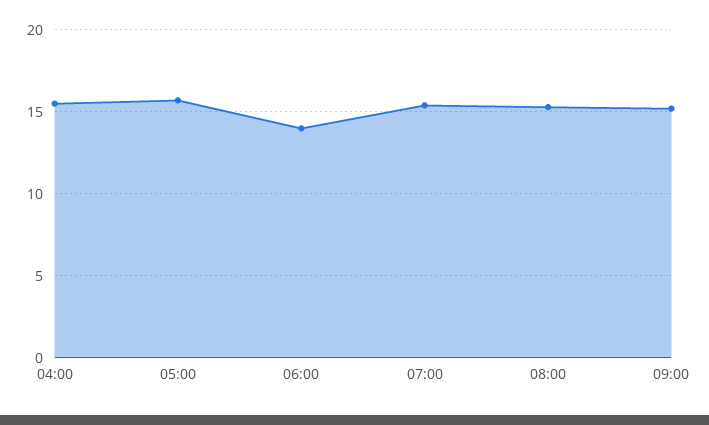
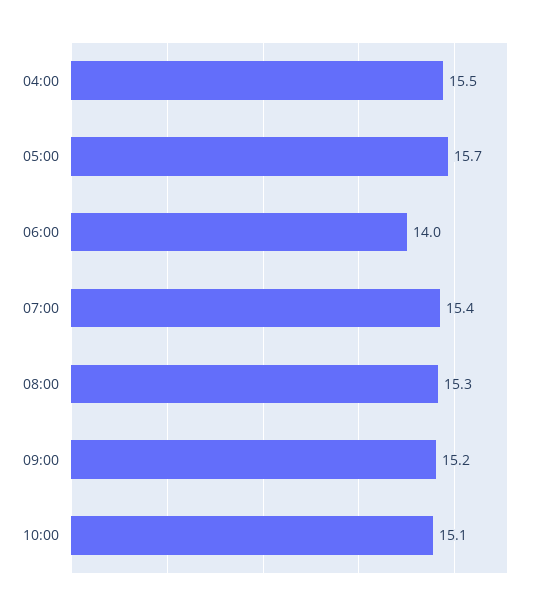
10:00: none -> 15.1

